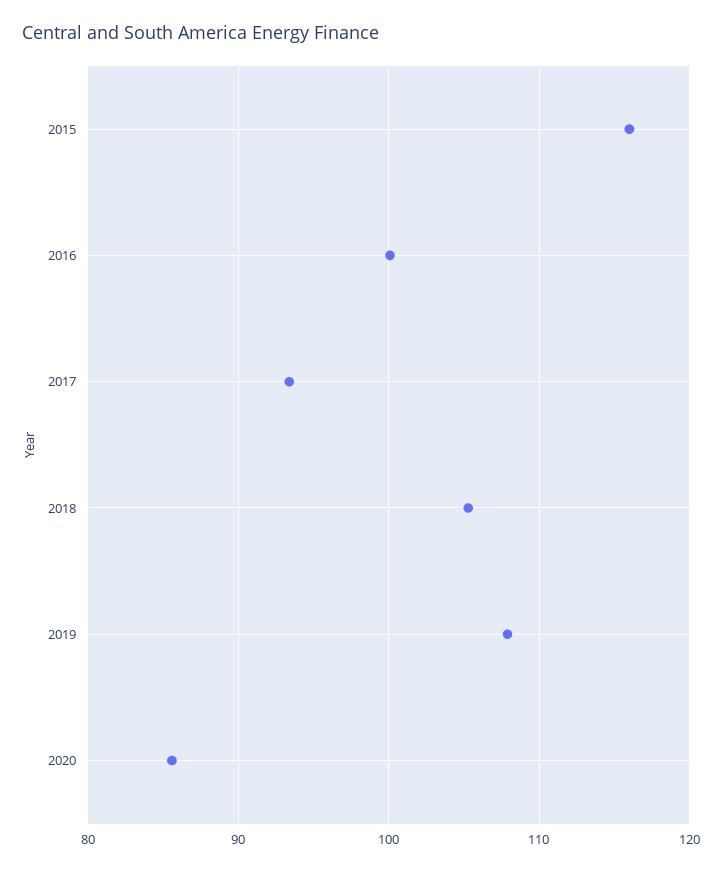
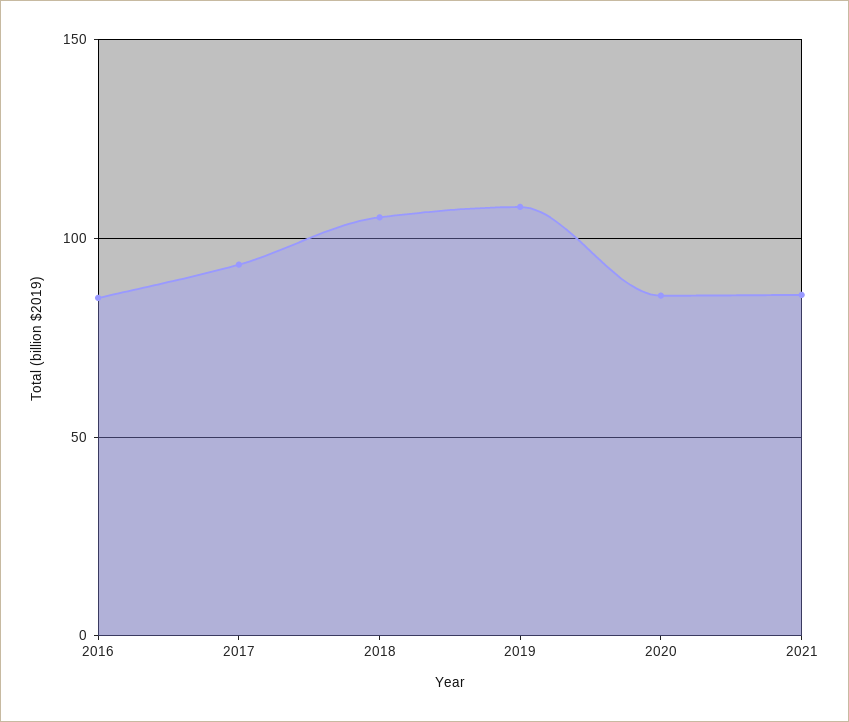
2015: 116 -> none
2016: 100 -> 85
2021: none -> 85

